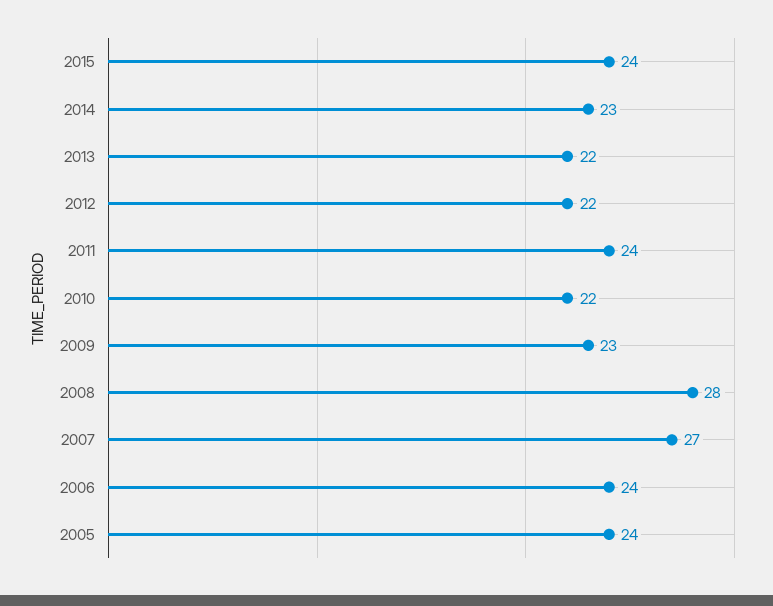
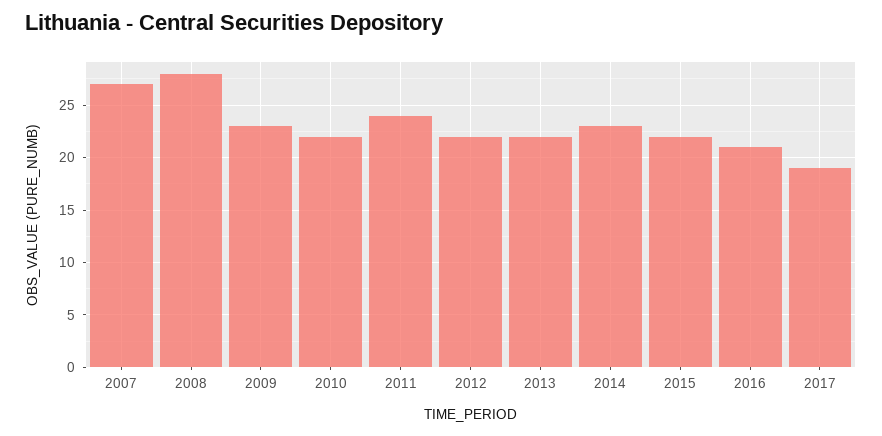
2015: 24 -> 22
2006: 24 -> none
2005: 24 -> none
2016: none -> 21
2017: none -> 19

